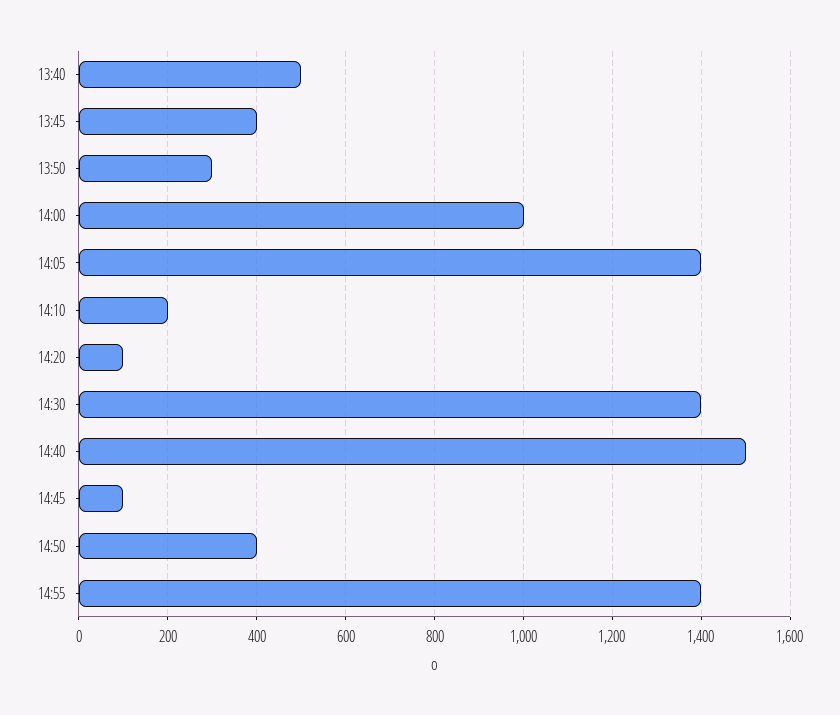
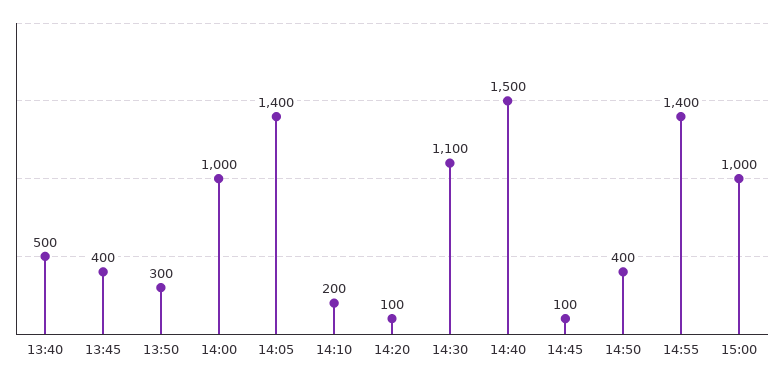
14:30: 1400 -> 1100
15:00: none -> 1000

